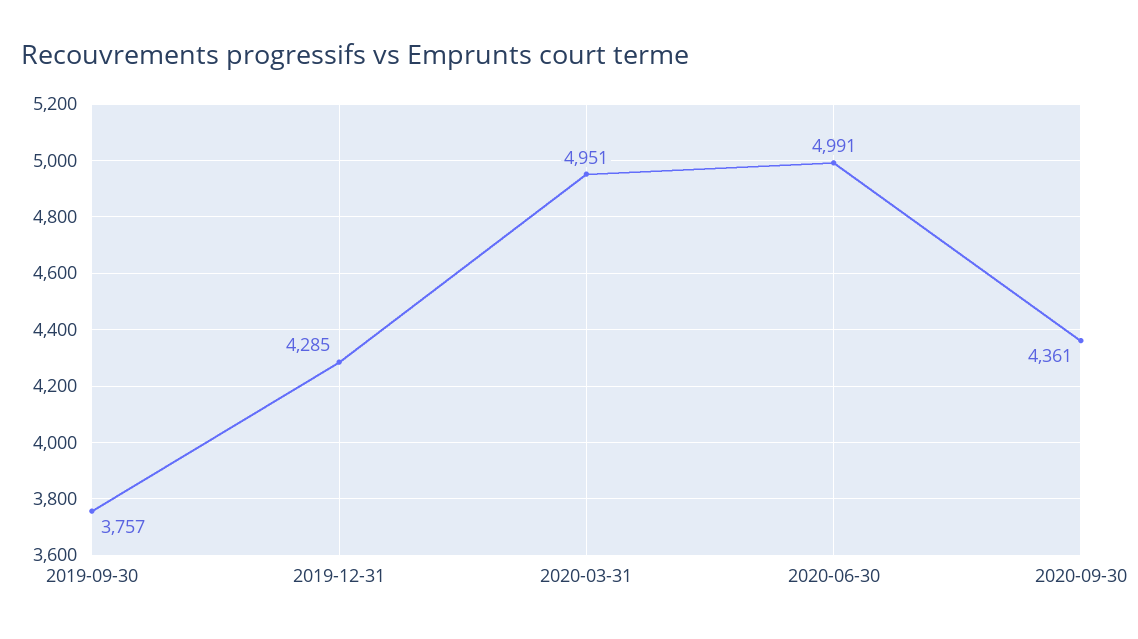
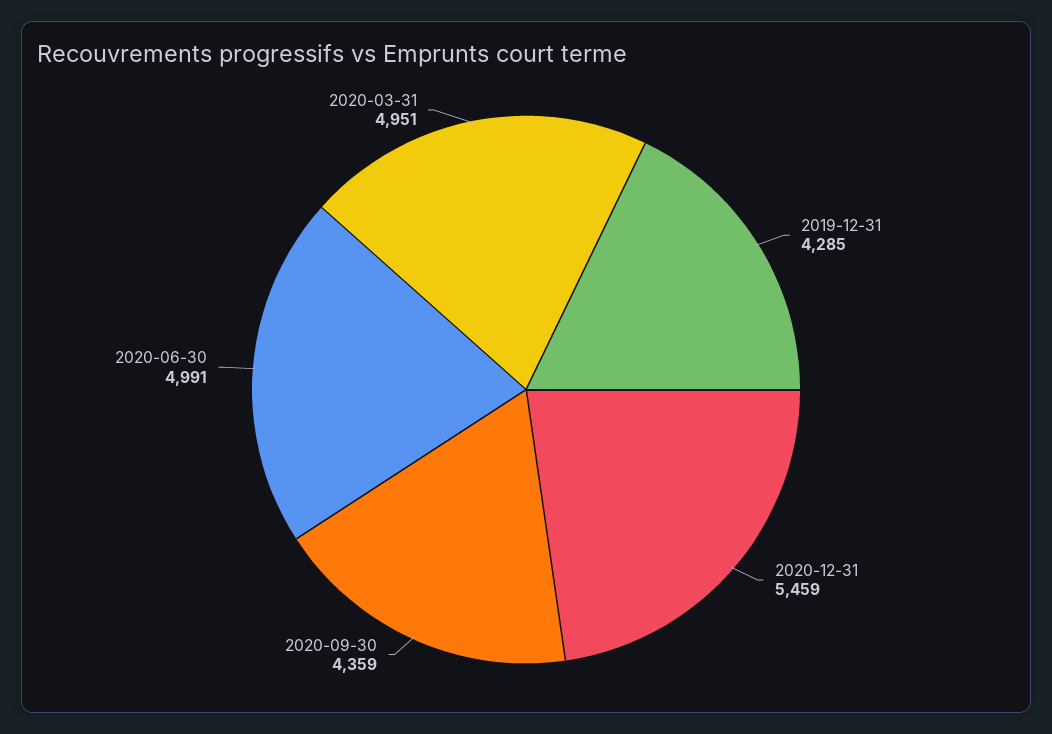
2019-09-30: 3757 -> none
2020-09-30: 4361 -> 4359
2020-12-31: none -> 5459

